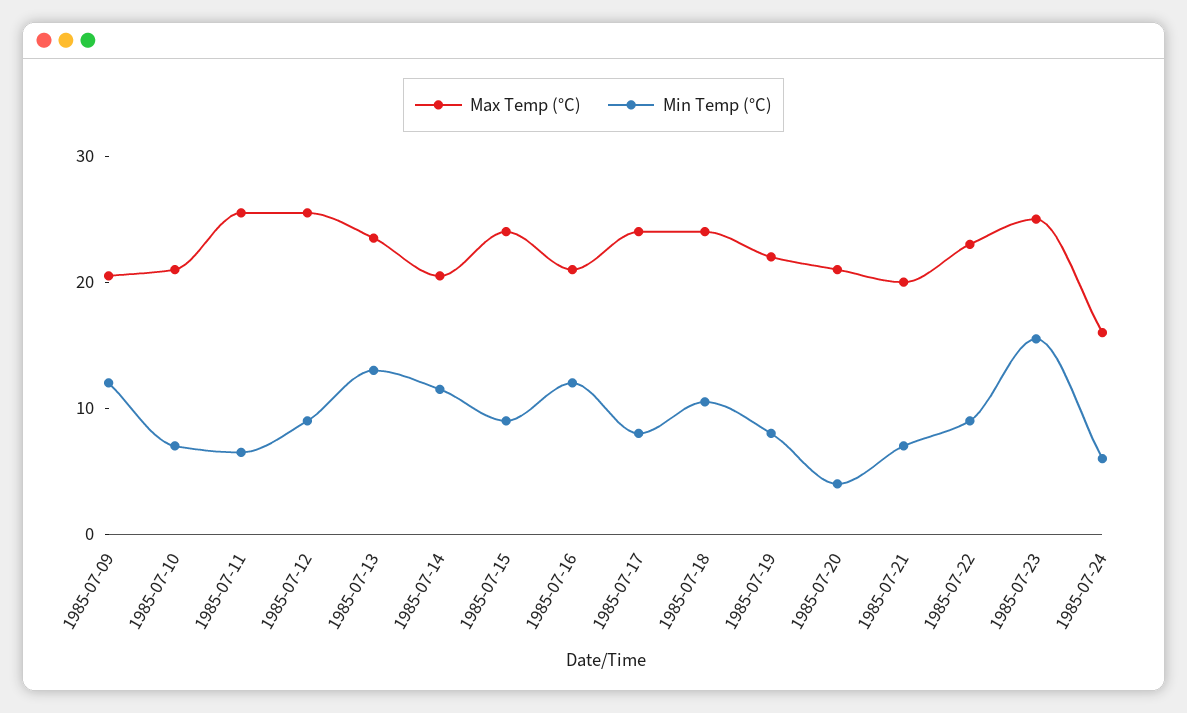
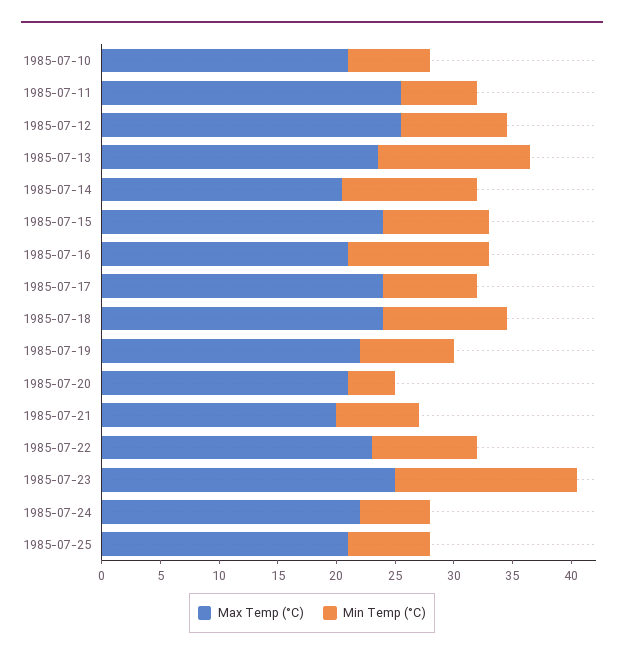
Max Temp (°C), 1985-07-09: 20 -> none
Min Temp (°C), 1985-07-09: 12 -> none
Max Temp (°C), 1985-07-24: 16 -> 22
Max Temp (°C), 1985-07-25: none -> 21
Min Temp (°C), 1985-07-25: none -> 7

